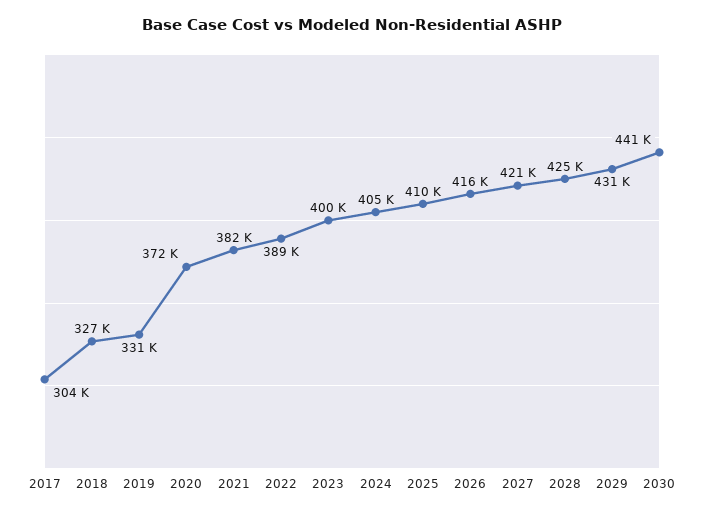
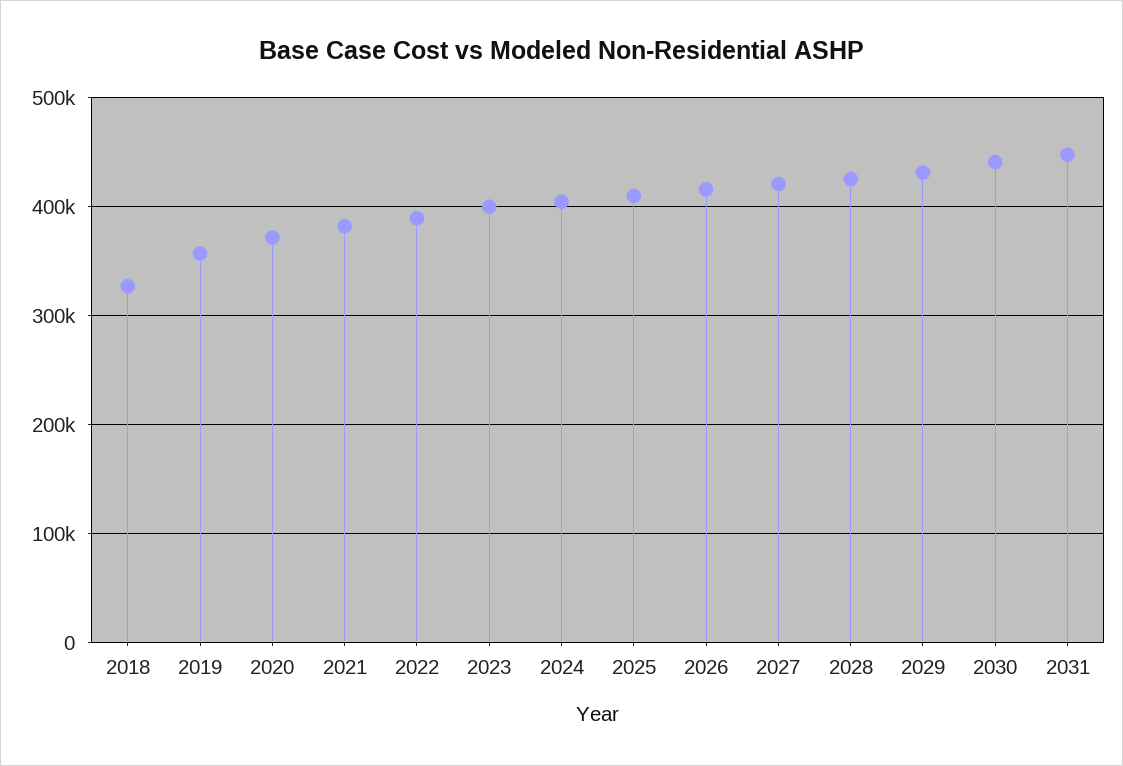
2017: 304000 -> none
2019: 331000 -> 360000
2031: none -> 450000

